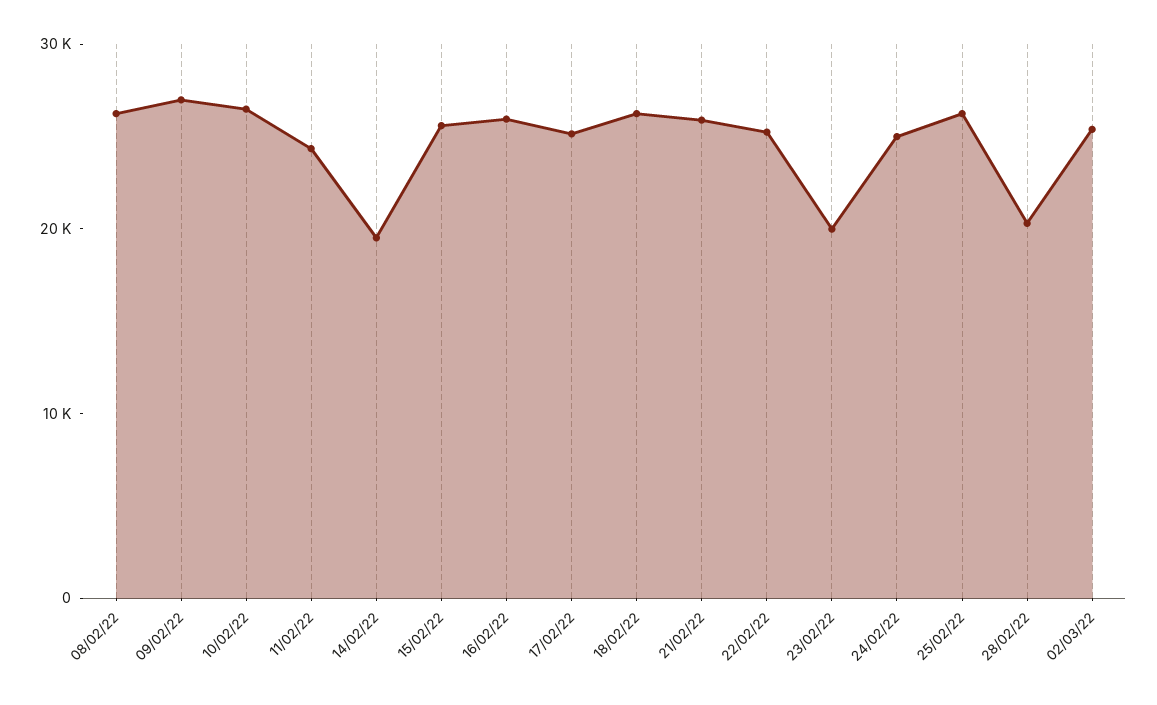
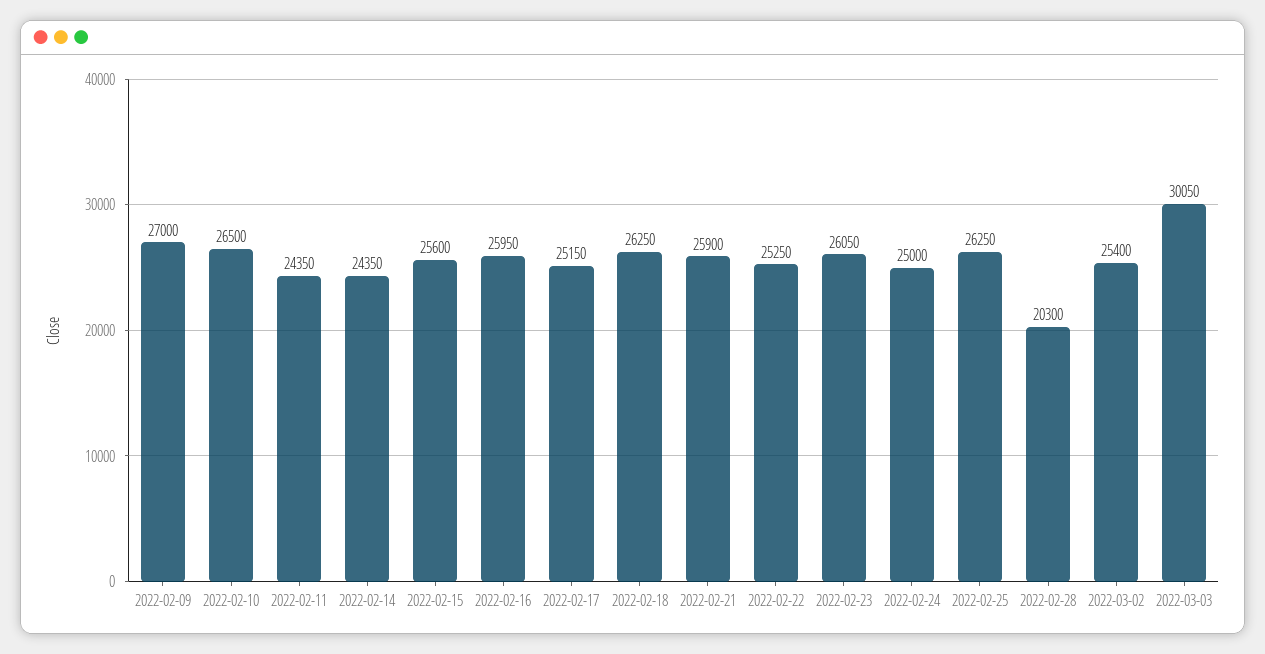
08/02/22: 26000 -> none
14/02/22: 20000 -> 24350
23/02/22: 20000 -> 26050
2022-03-03: none -> 30050

